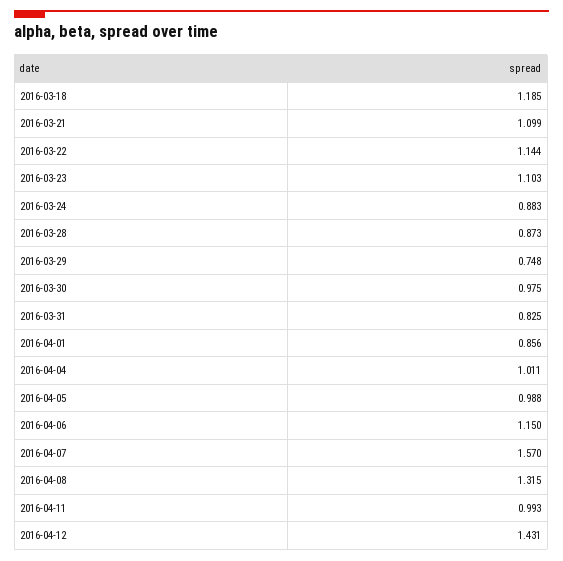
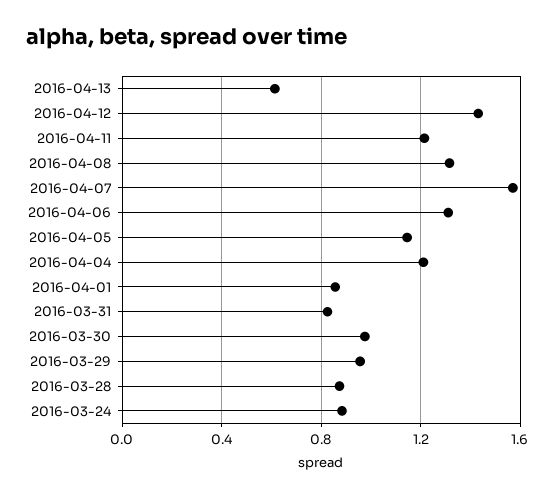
2016-03-18: 1.185 -> none
2016-03-21: 1.099 -> none
2016-03-22: 1.144 -> none
2016-03-23: 1.103 -> none
2016-03-29: 0.748 -> 0.95
2016-04-04: 1.011 -> 1.2
2016-04-05: 0.988 -> 1.15
2016-04-06: 1.15 -> 1.3
2016-04-11: 0.993 -> 1.2
2016-04-13: none -> 0.6

